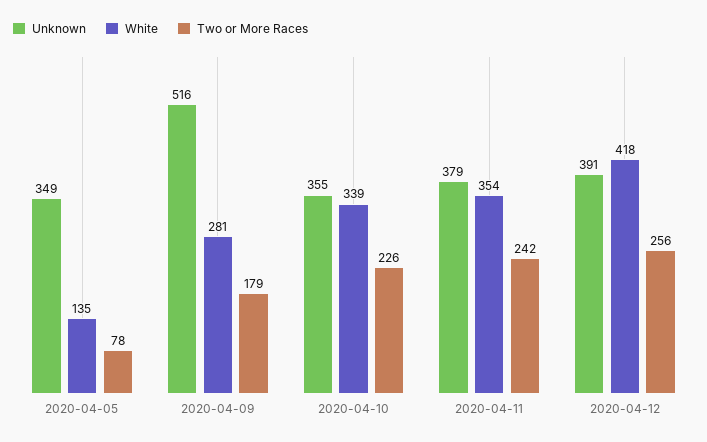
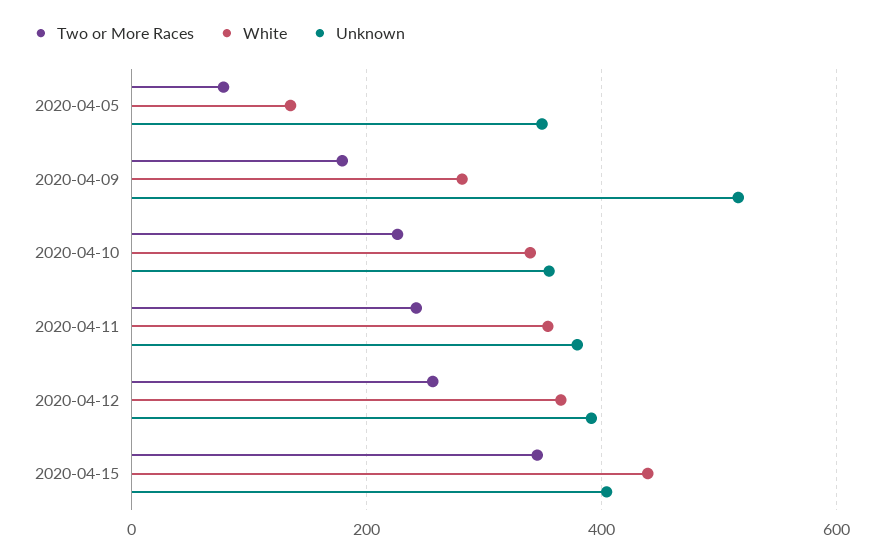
White, 2020-04-12: 418 -> 360
Two or More Races, 2020-04-15: none -> 340
White, 2020-04-15: none -> 440
Unknown, 2020-04-15: none -> 400

